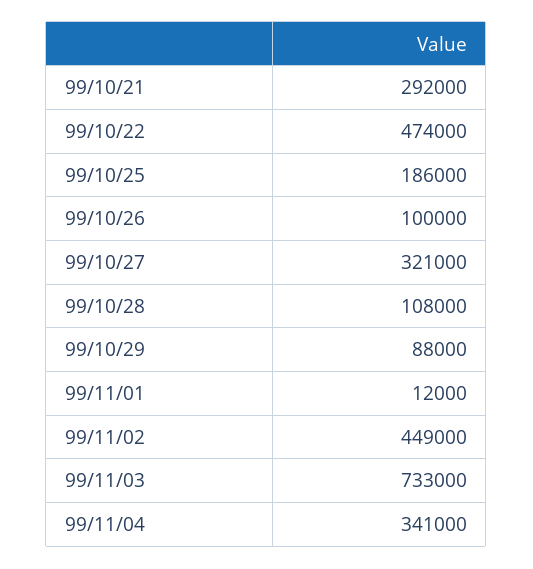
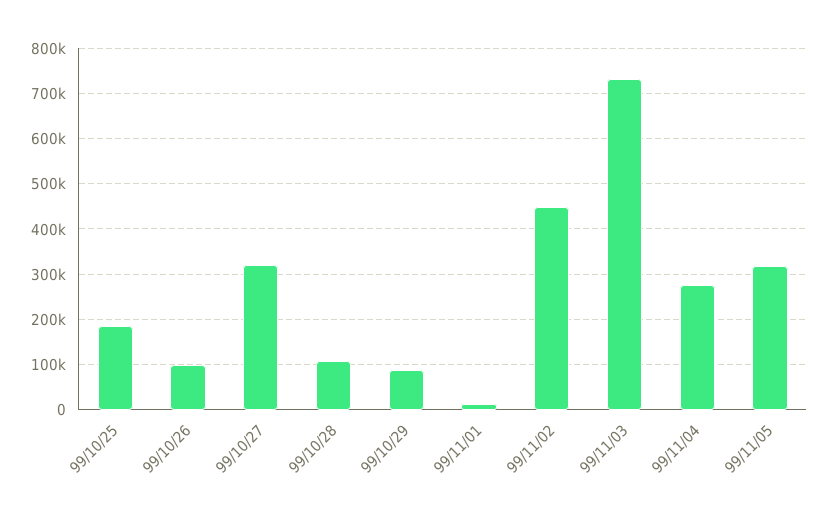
99/10/21: 292000 -> none
99/10/22: 474000 -> none
99/11/04: 341000 -> 280000
99/11/05: none -> 320000

